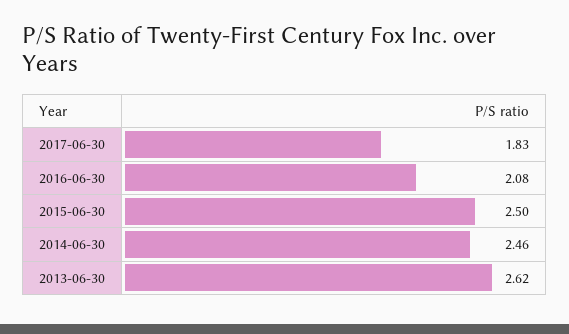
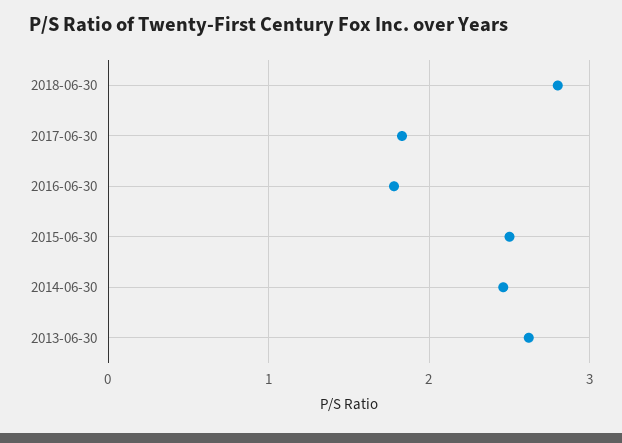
2016-06-30: 2.08 -> 1.8
2018-06-30: none -> 2.8

